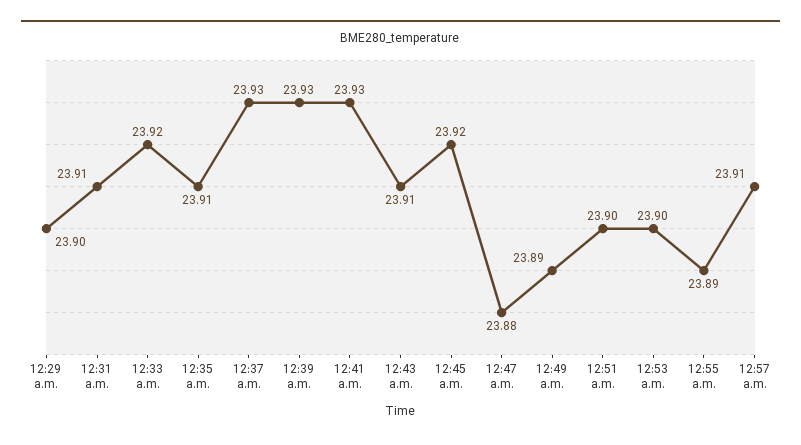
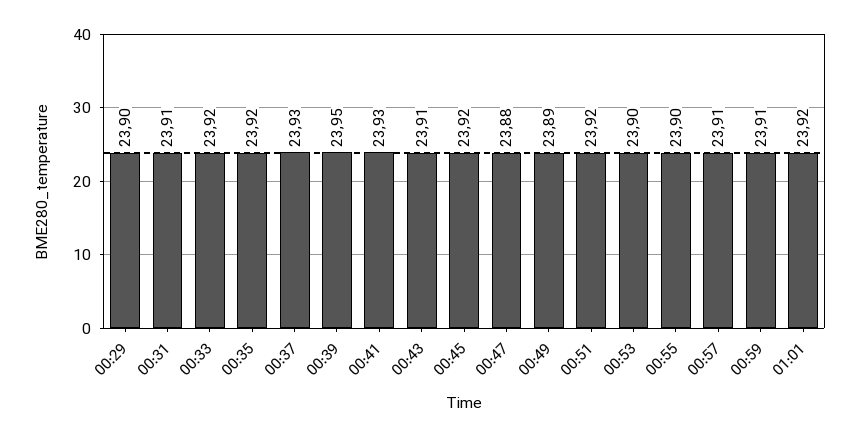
12:35 a.m.: 23.91 -> 23.92
12:39 a.m.: 23.93 -> 23.95
12:51 a.m.: 23.9 -> 23.92
12:55 a.m.: 23.89 -> 23.9
00:59: none -> 23.91
01:01: none -> 23.92

